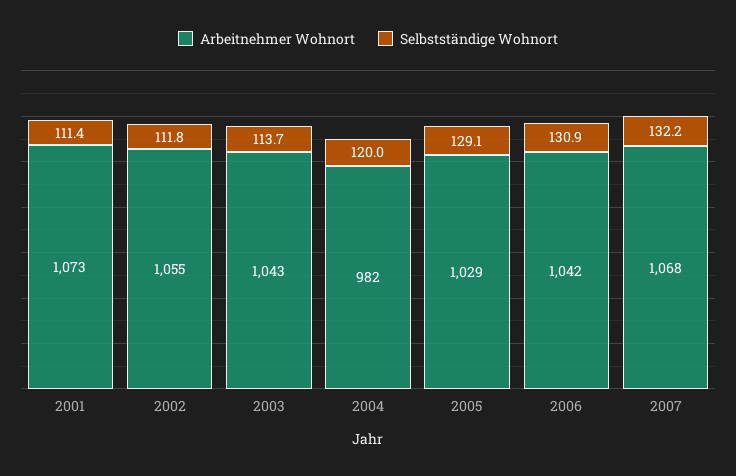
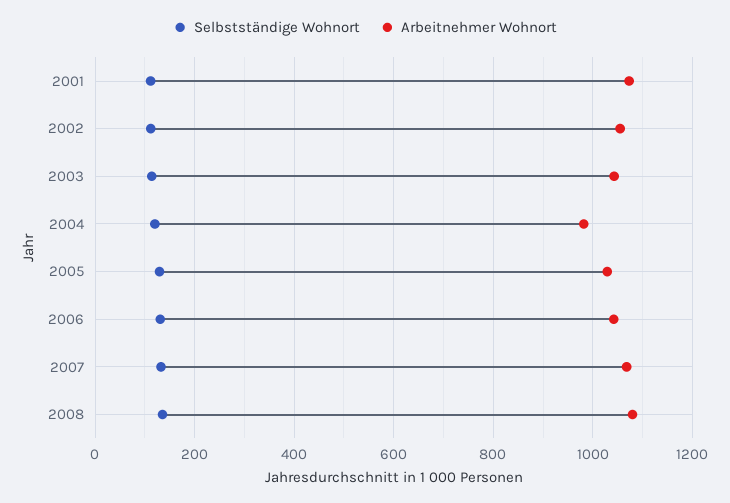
Selbstständige Wohnort, 2008: none -> 140
Arbeitnehmer Wohnort, 2008: none -> 1080

